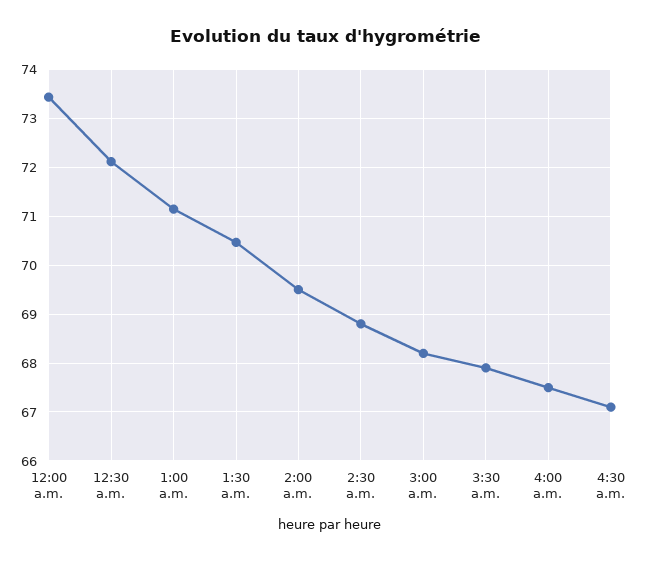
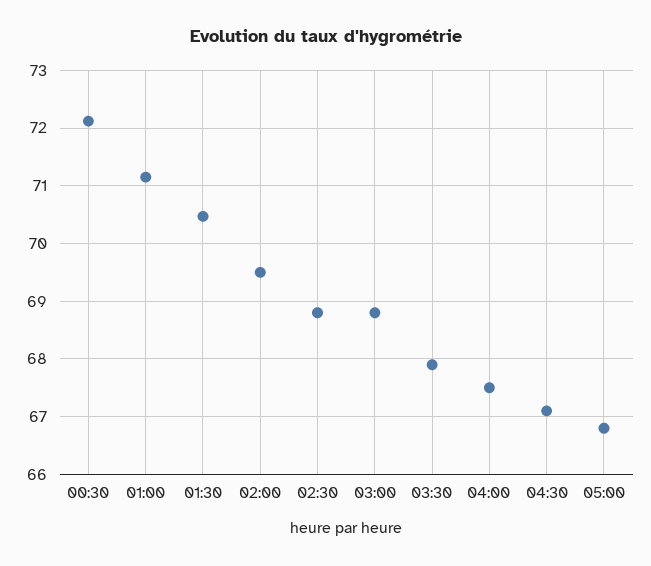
12:00 a.m.: 73.4 -> none
3:00 a.m.: 68.2 -> 68.8
05:00: none -> 66.8

